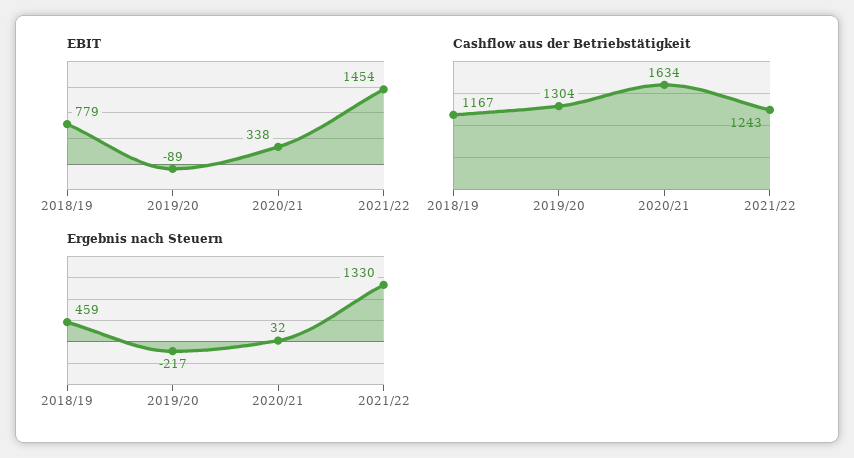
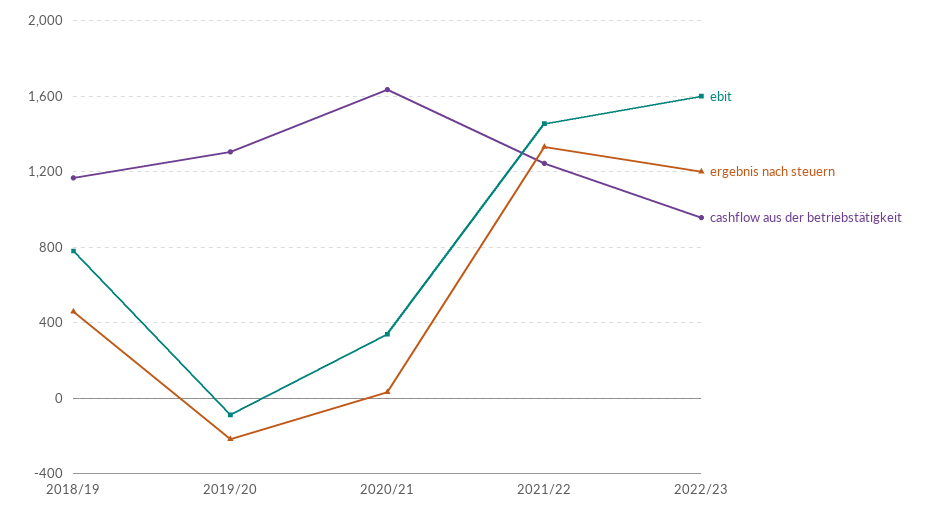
EBIT, 2022/23: none -> 1600
Ergebnis nach Steuern, 2022/23: none -> 1200
Cashflow aus der Betriebstätigkeit, 2022/23: none -> 950

